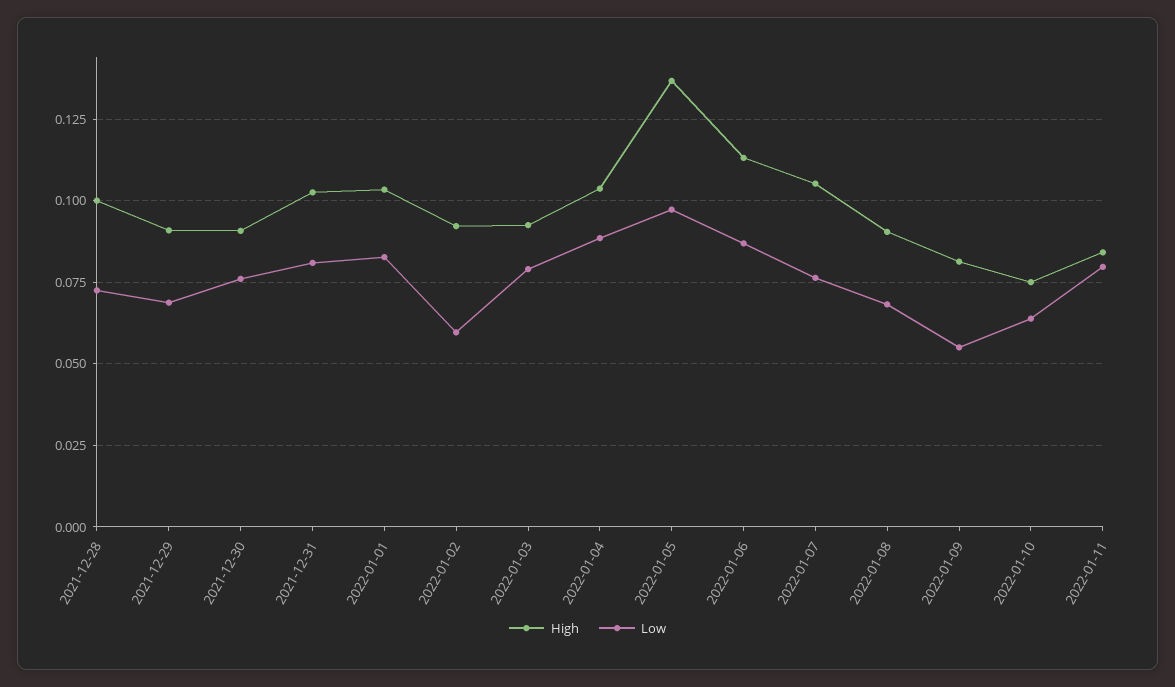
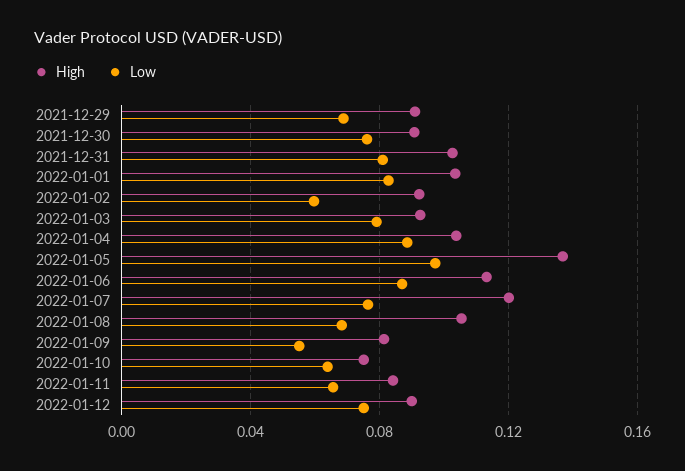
High, 2021-12-28: 0.1 -> none
Low, 2021-12-28: 0.0725 -> none
High, 2022-01-07: 0.105 -> 0.12
High, 2022-01-08: 0.09 -> 0.105
Low, 2022-01-11: 0.08 -> 0.065
High, 2022-01-12: none -> 0.09
Low, 2022-01-12: none -> 0.075

